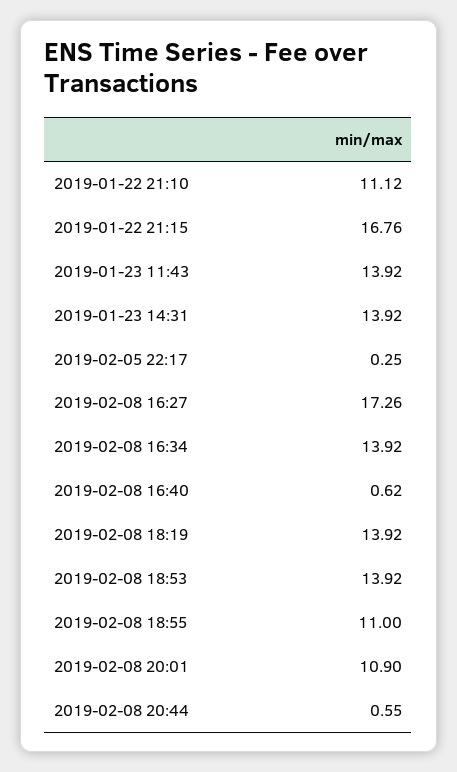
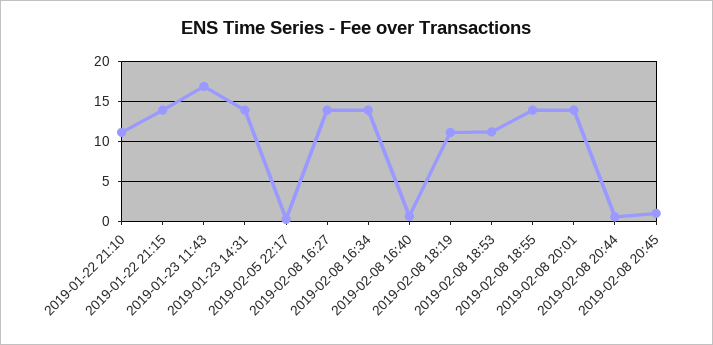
2019-01-22 21:15: 16.76 -> 14
2019-01-23 11:43: 13.92 -> 17
2019-02-08 16:27: 17.26 -> 14
2019-02-08 18:19: 13.92 -> 11
2019-02-08 18:53: 13.92 -> 11
2019-02-08 18:55: 11 -> 14
2019-02-08 20:01: 10.9 -> 14
2019-02-08 20:45: none -> 1

